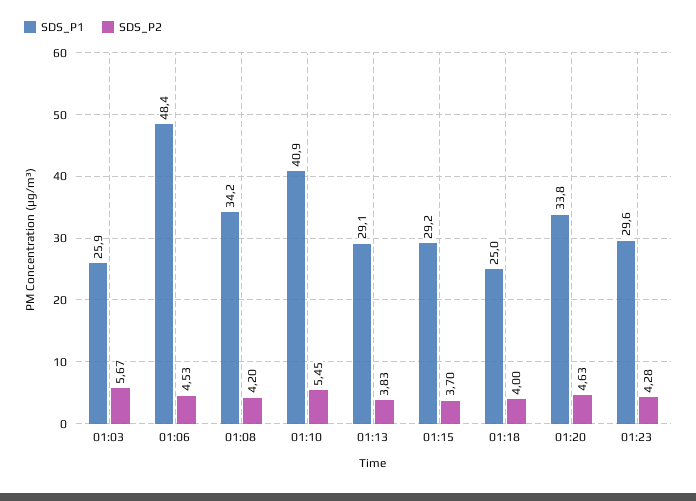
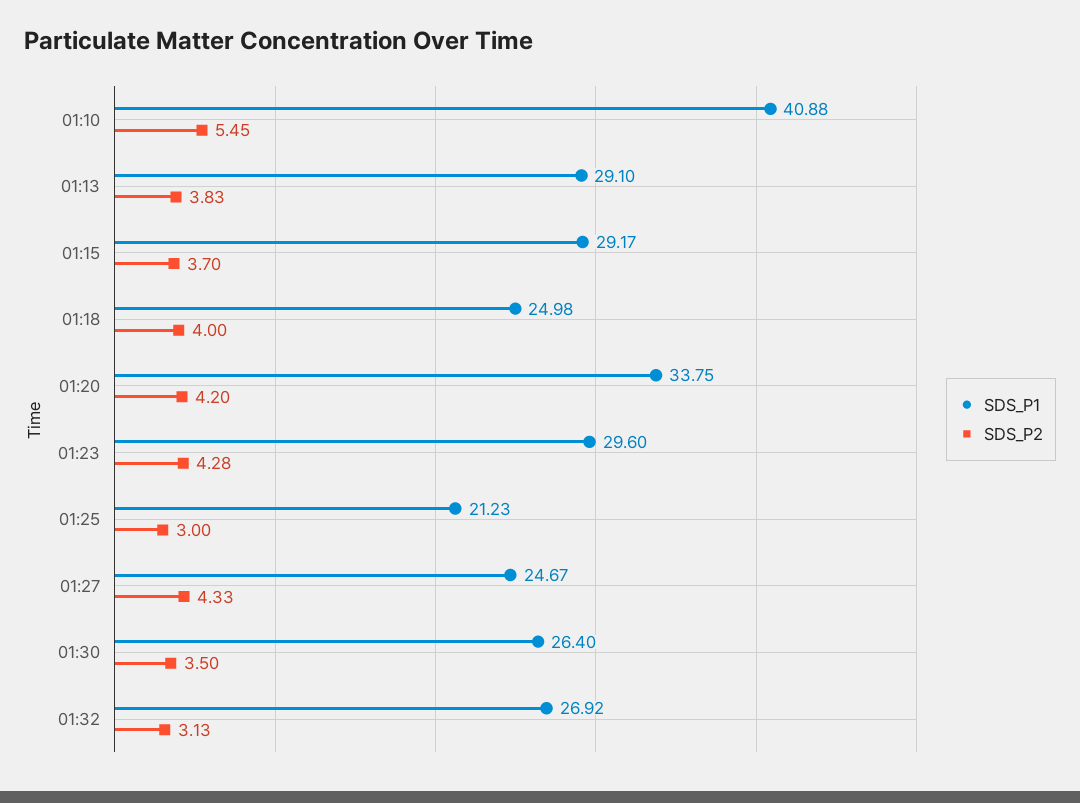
SDS_P1, 01:03: 25.9 -> none
SDS_P2, 01:03: 5.67 -> none
SDS_P1, 01:06: 48.4 -> none
SDS_P2, 01:06: 4.53 -> none
SDS_P1, 01:08: 34.2 -> none
SDS_P2, 01:08: 4.2 -> none
SDS_P2, 01:20: 4.63 -> 4.2
SDS_P1, 01:25: none -> 21.23
SDS_P2, 01:25: none -> 3
SDS_P1, 01:27: none -> 24.67
SDS_P2, 01:27: none -> 4.33
SDS_P1, 01:30: none -> 26.4
SDS_P2, 01:30: none -> 3.5
SDS_P1, 01:32: none -> 26.92
SDS_P2, 01:32: none -> 3.13

